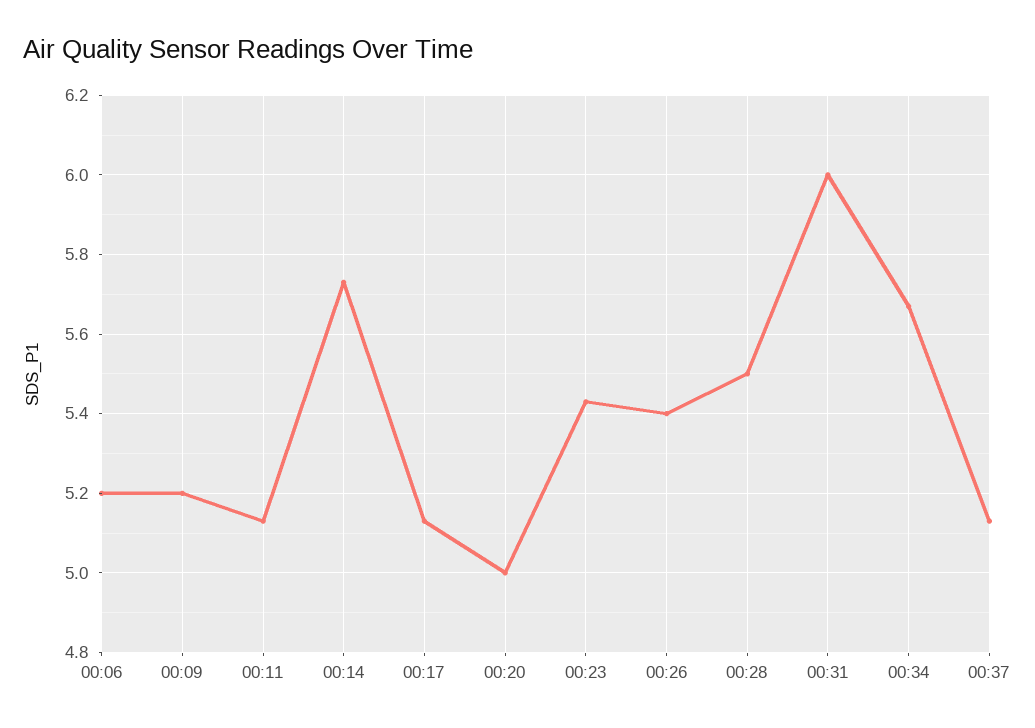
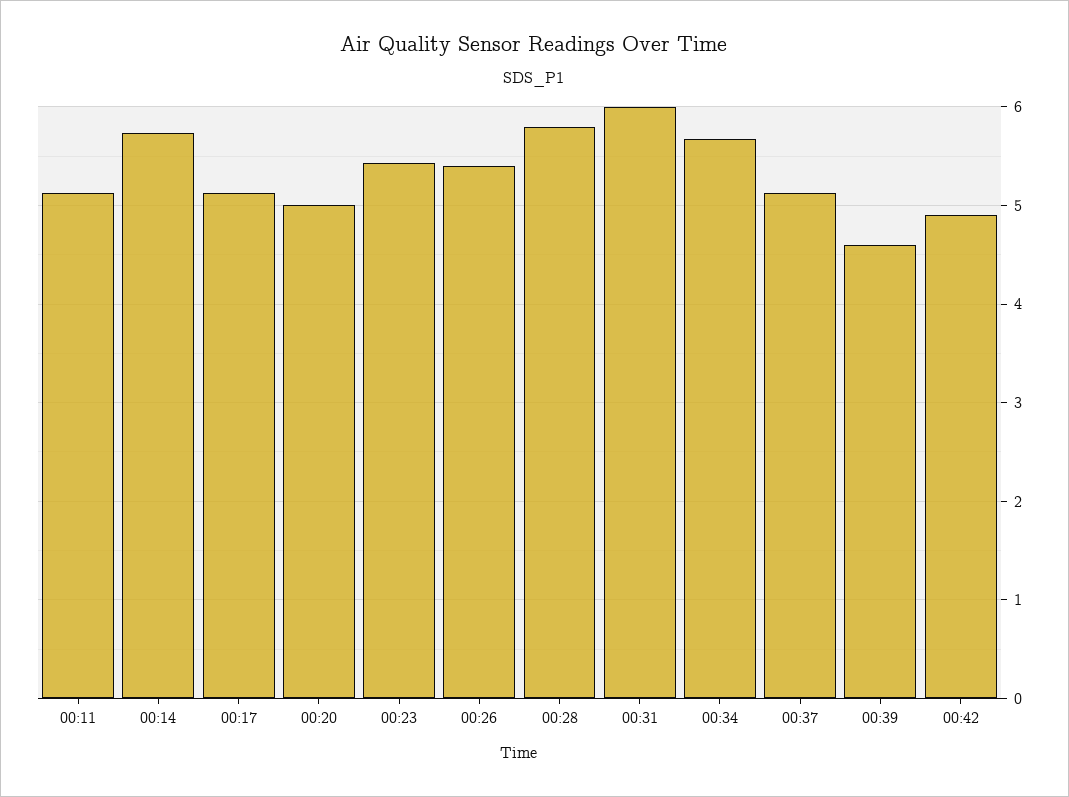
00:06: 5.2 -> none
00:09: 5.2 -> none
00:28: 5.5 -> 5.8
00:39: none -> 4.6
00:42: none -> 4.9

